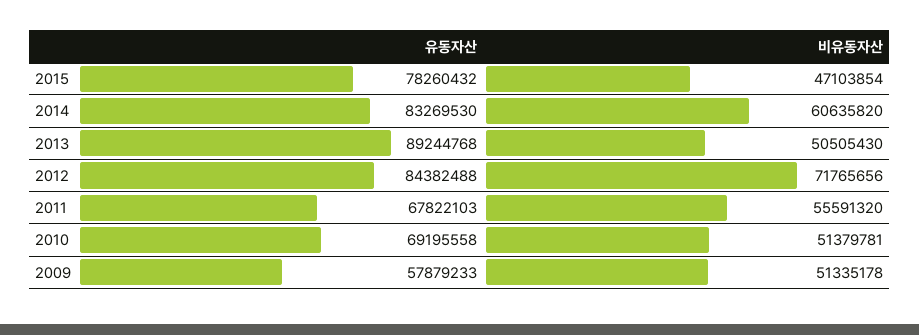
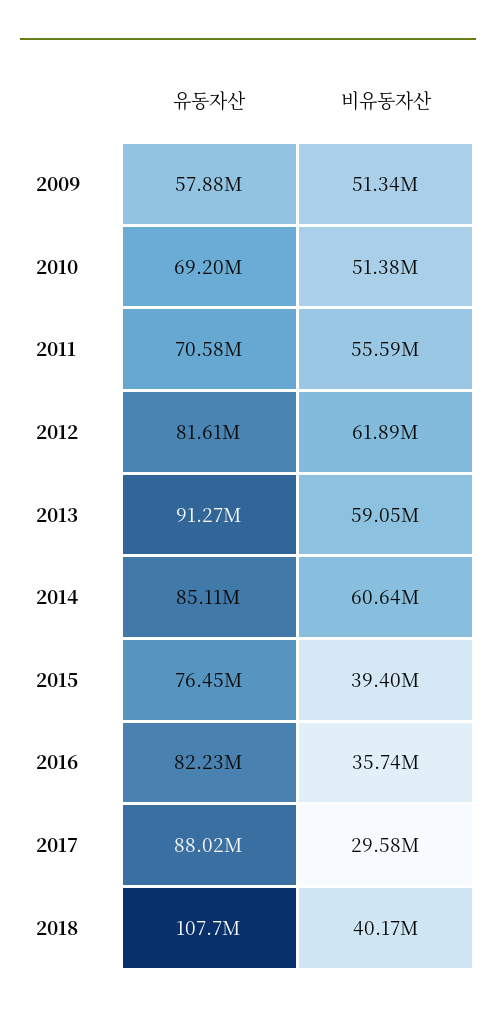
유동자산, 2015: 78260432 -> 76450000
비유동자산, 2015: 47103854 -> 39400000
유동자산, 2014: 83269530 -> 85110000
유동자산, 2013: 89244768 -> 91270000
비유동자산, 2013: 50505430 -> 59050000
유동자산, 2012: 84382488 -> 81610000
비유동자산, 2012: 71765656 -> 61890000
유동자산, 2011: 67822103 -> 70580000
유동자산, 2016: none -> 82230000
비유동자산, 2016: none -> 35740000
유동자산, 2017: none -> 88020000
비유동자산, 2017: none -> 29580000
유동자산, 2018: none -> 107700000
비유동자산, 2018: none -> 40170000

